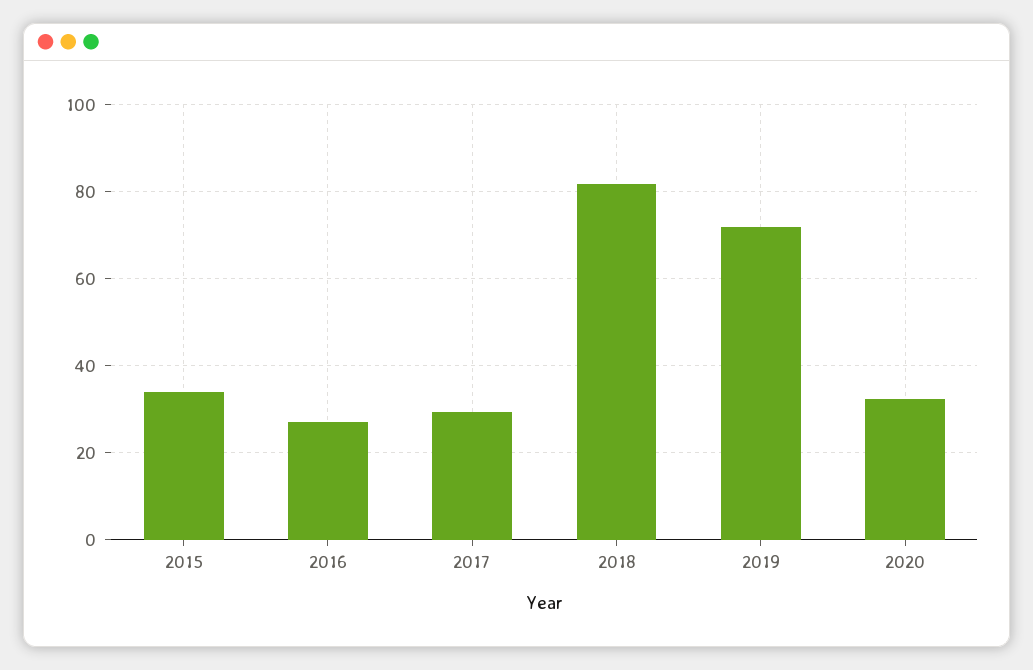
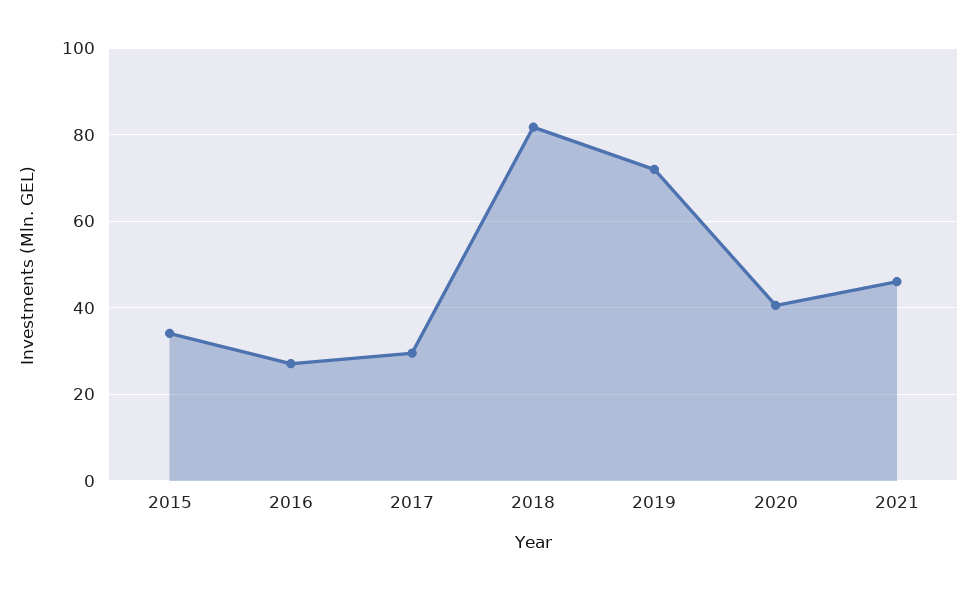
2020: 32 -> 40
2021: none -> 46

